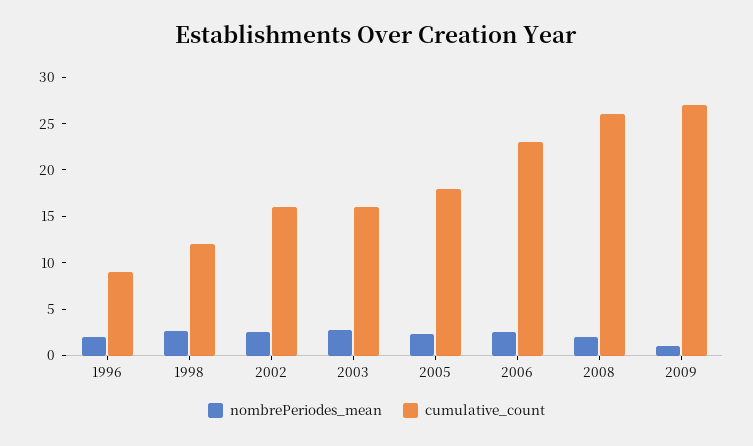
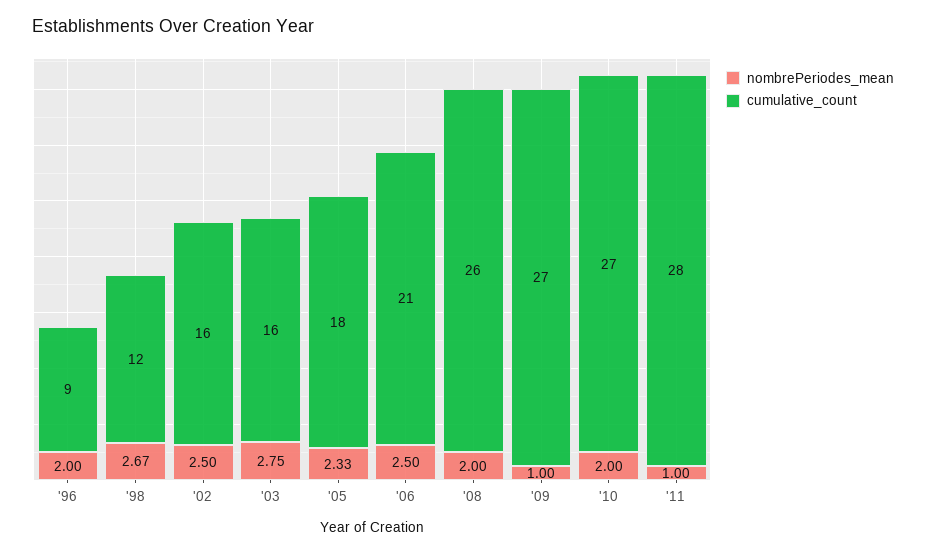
cumulative_count, 2006: 23 -> 21
nombrePeriodes_mean, '10: none -> 2
cumulative_count, '10: none -> 27
nombrePeriodes_mean, '11: none -> 1
cumulative_count, '11: none -> 28

